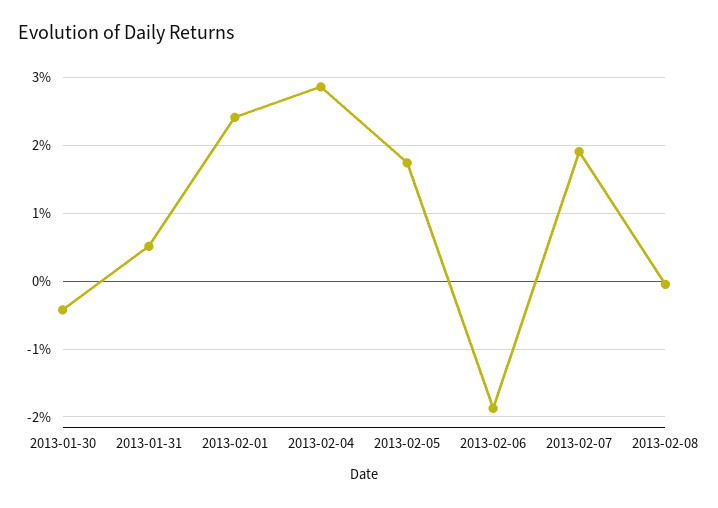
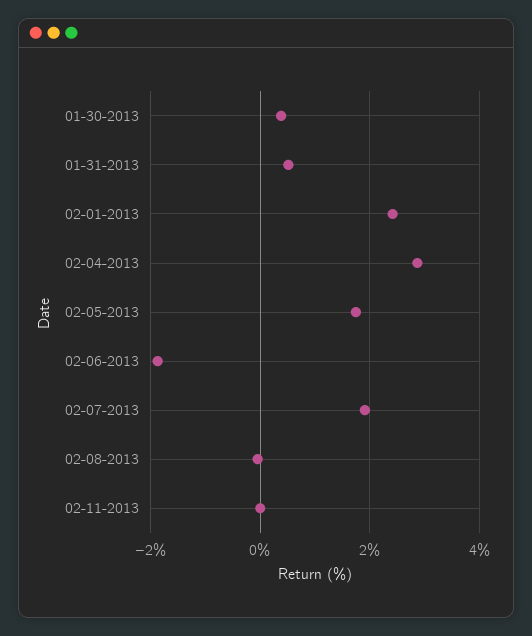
2013-01-30: -0.4 -> 0.4
02-11-2013: none -> 0

